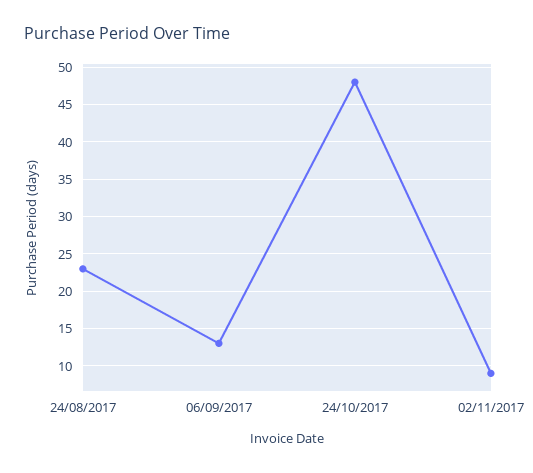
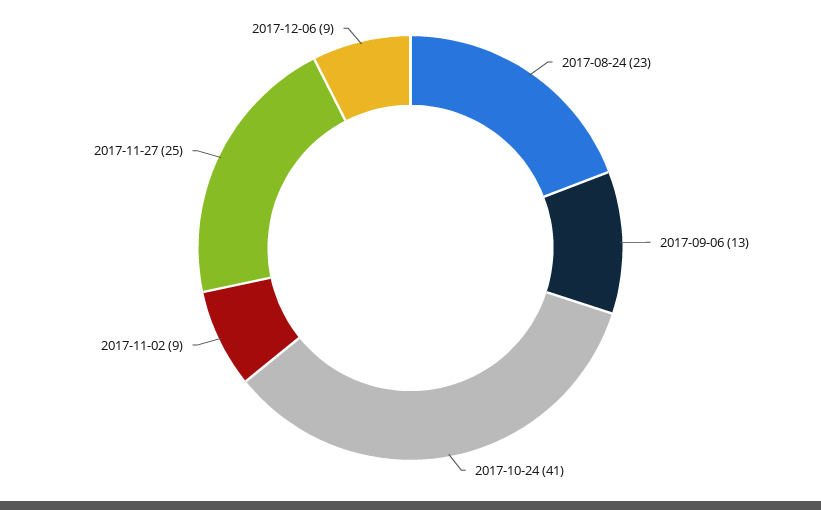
24/10/2017: 48 -> 41
2017-11-27: none -> 25
2017-12-06: none -> 9

